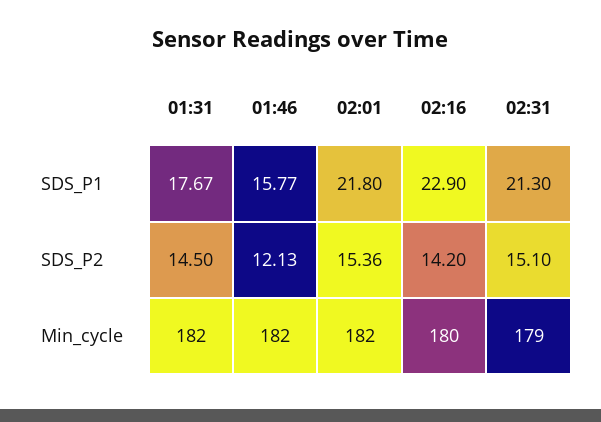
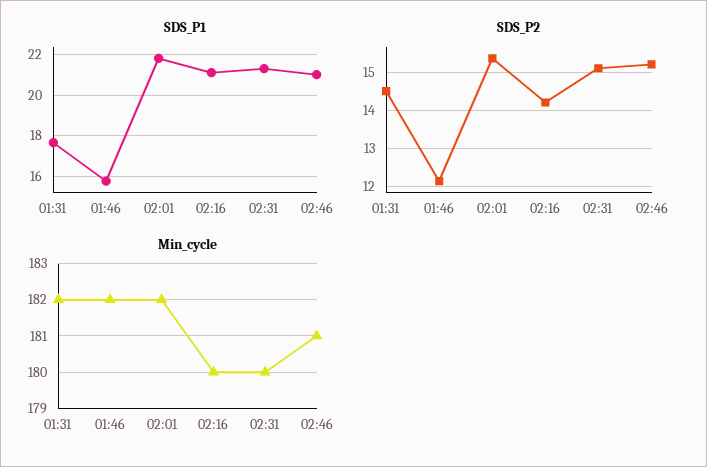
SDS_P1, 02:16: 22.9 -> 21
Min_cycle, 02:31: 179 -> 180
SDS_P1, 02:46: none -> 21
SDS_P2, 02:46: none -> 15.2
Min_cycle, 02:46: none -> 181

